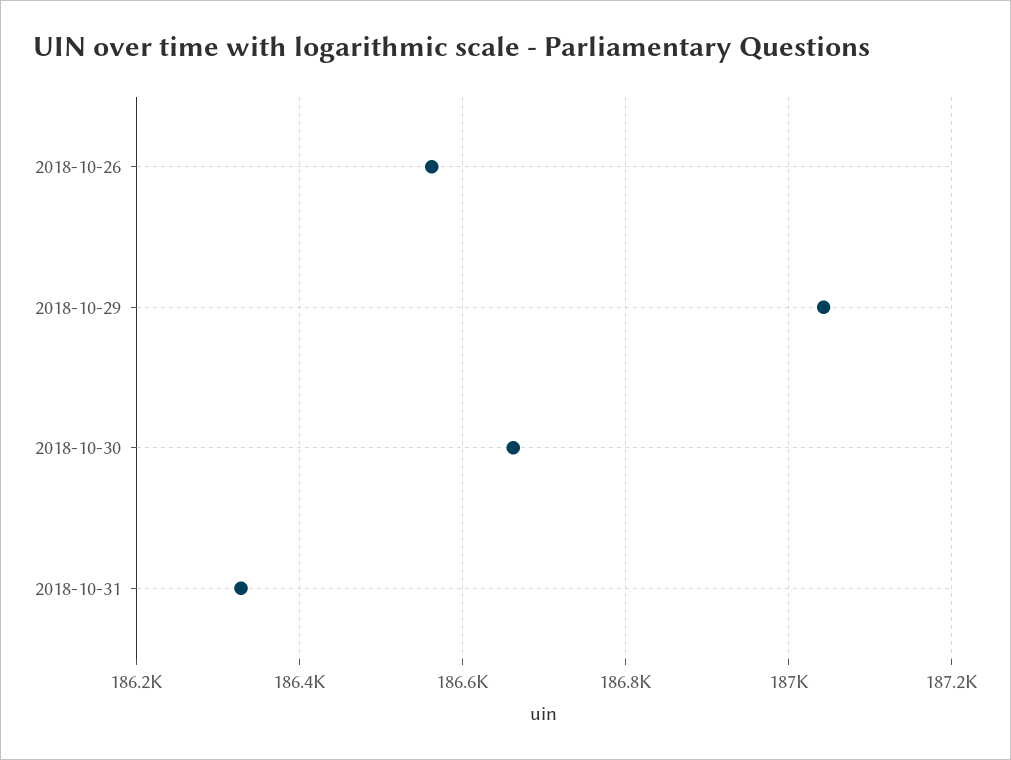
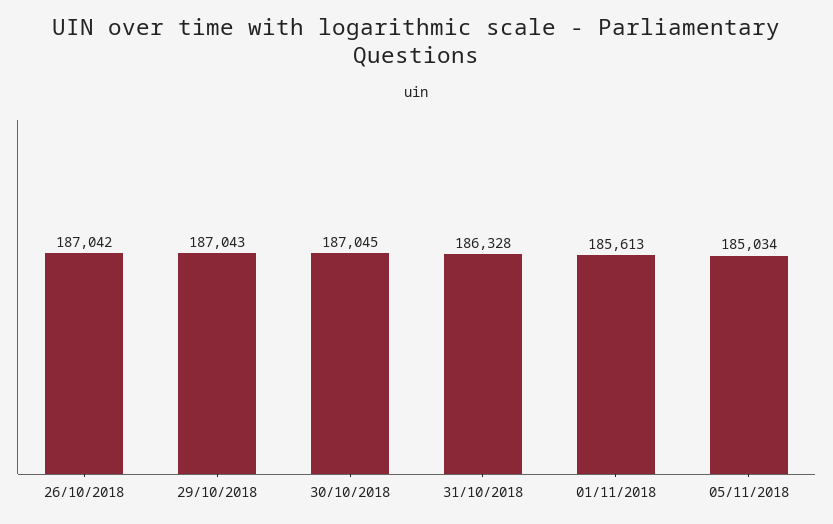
2018-10-26: 186560 -> 187042
2018-10-30: 186660 -> 187045
01/11/2018: none -> 185613
05/11/2018: none -> 185034

